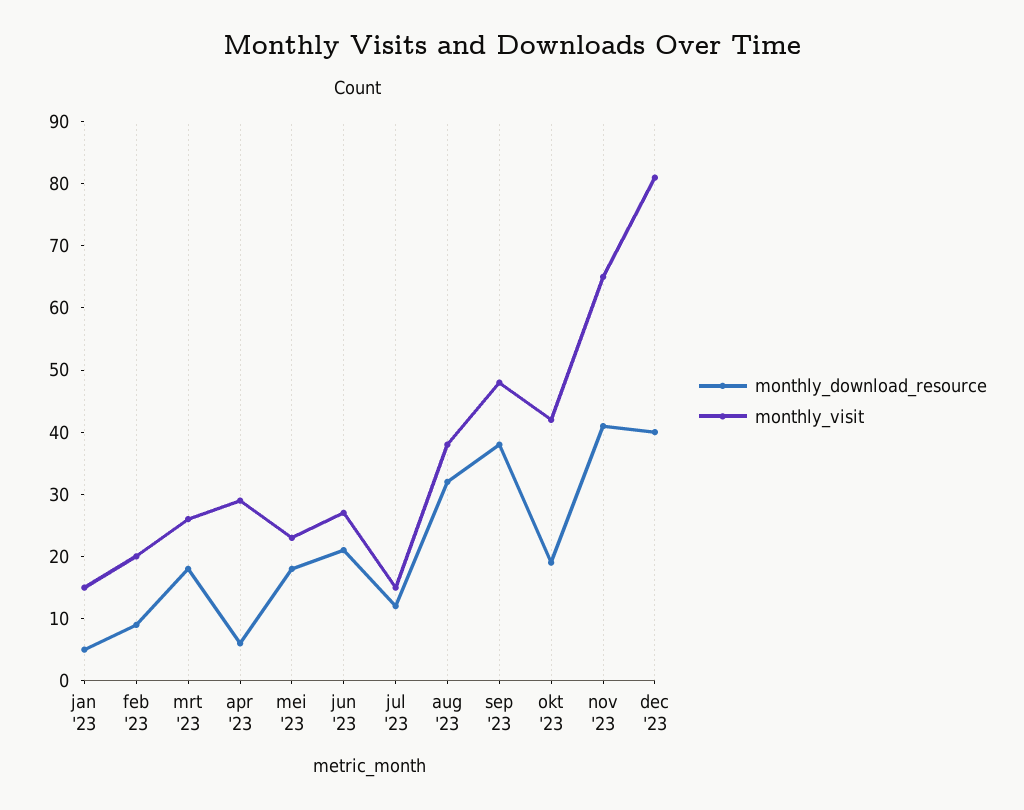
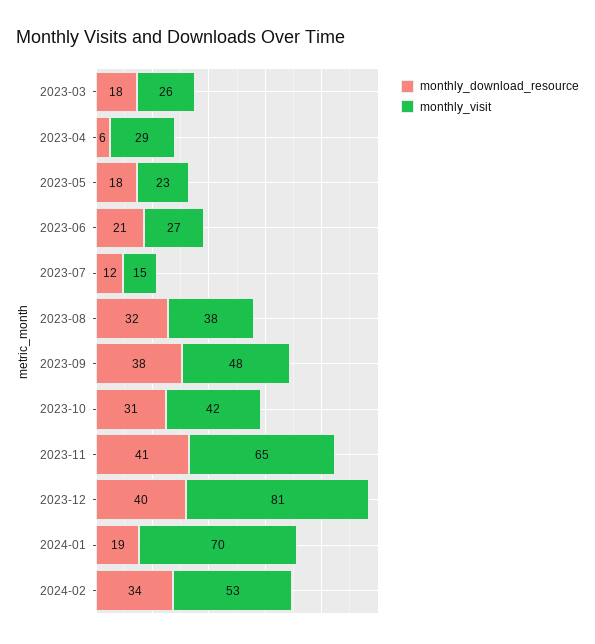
monthly_download_resource, jan '23: 5 -> none
monthly_visit, jan '23: 15 -> none
monthly_download_resource, feb '23: 10 -> none
monthly_visit, feb '23: 20 -> none
monthly_download_resource, okt '23: 20 -> 31
monthly_download_resource, 2024-01: none -> 19
monthly_visit, 2024-01: none -> 70
monthly_download_resource, 2024-02: none -> 34
monthly_visit, 2024-02: none -> 53

